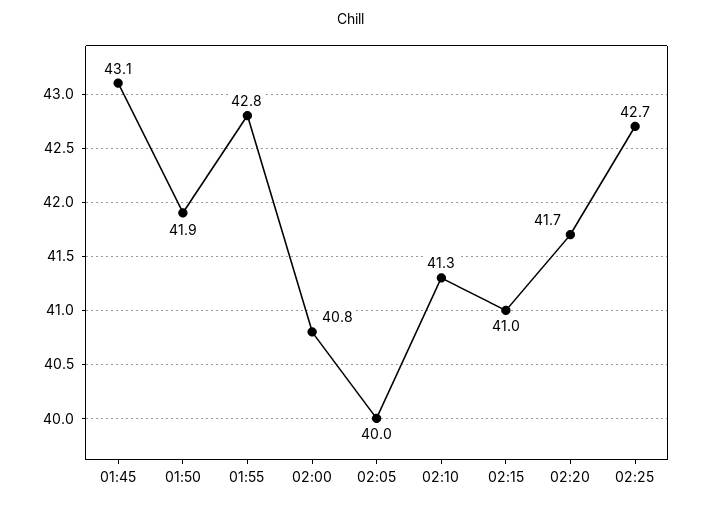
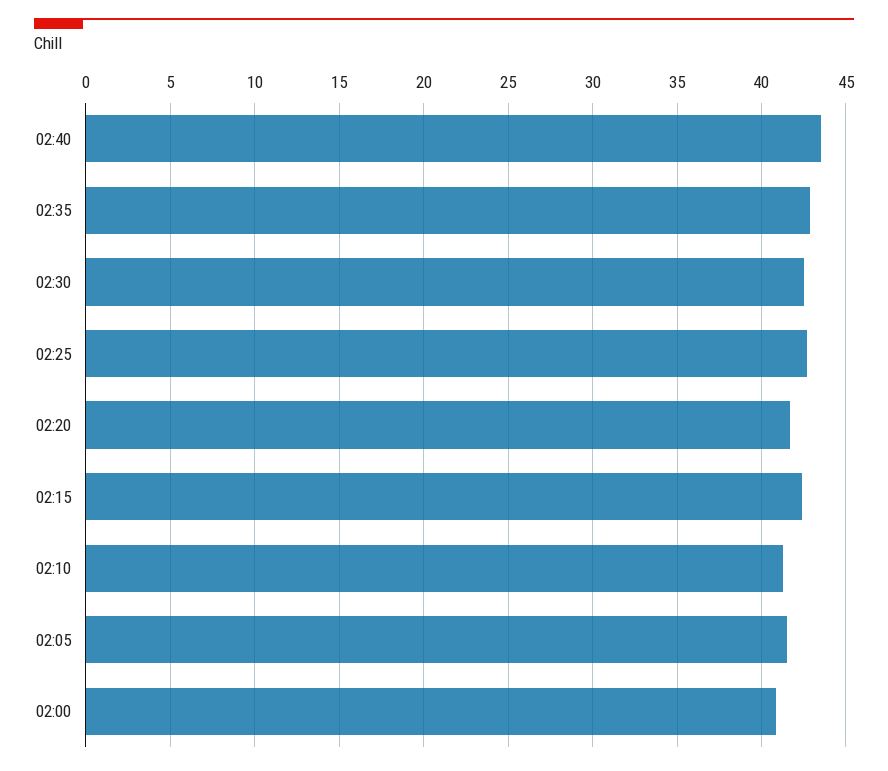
01:45: 43.1 -> none
01:50: 41.9 -> none
01:55: 42.8 -> none
02:05: 40 -> 41.5
02:15: 41 -> 42.5
02:40: none -> 43.5
02:35: none -> 43
02:30: none -> 42.5

